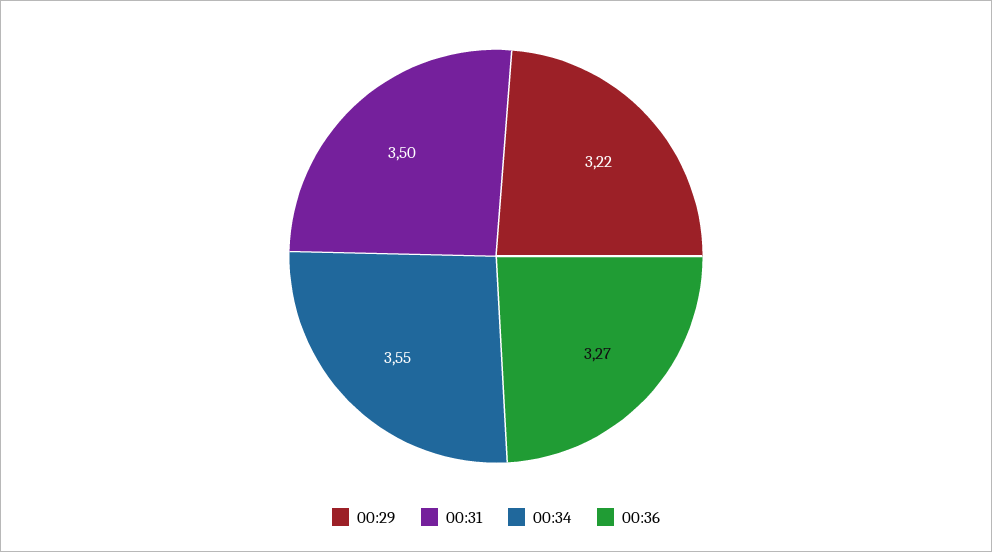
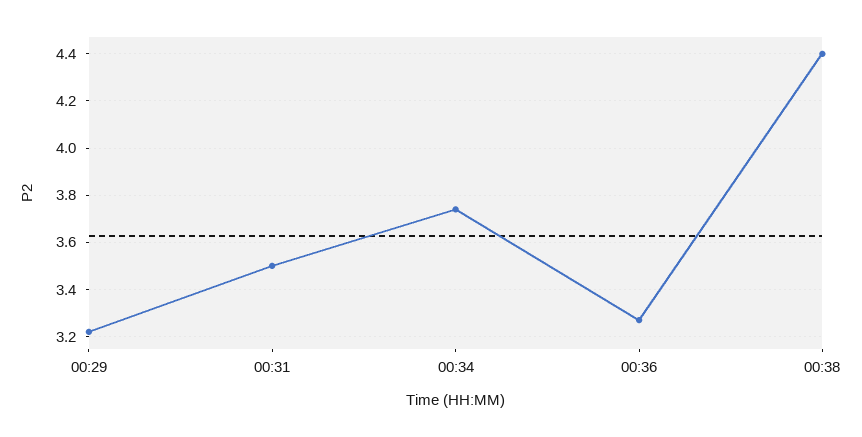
00:34: 3.55 -> 3.75
00:38: none -> 4.4

